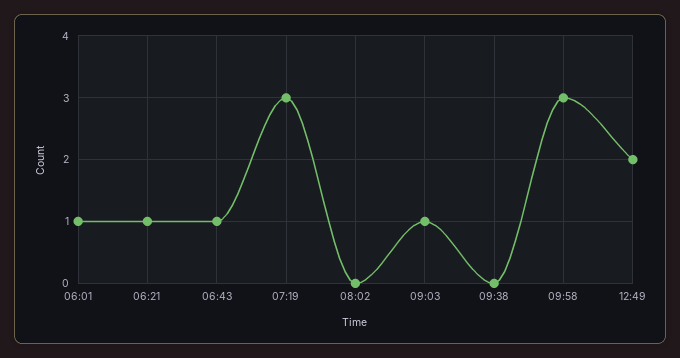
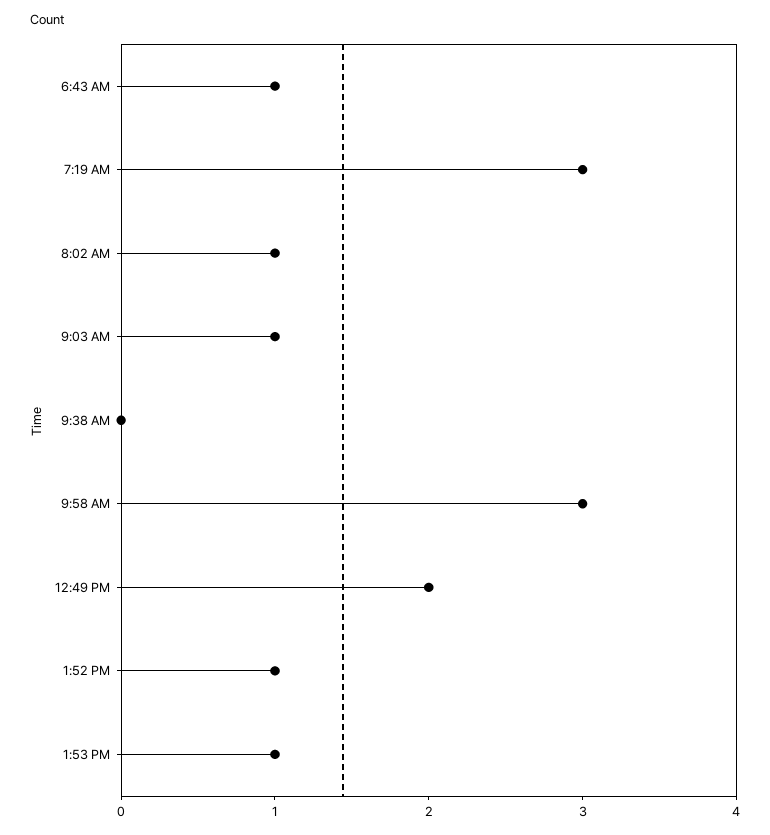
06:01: 1 -> none
06:21: 1 -> none
08:02: 0 -> 1
1:52 PM: none -> 1
1:53 PM: none -> 1

